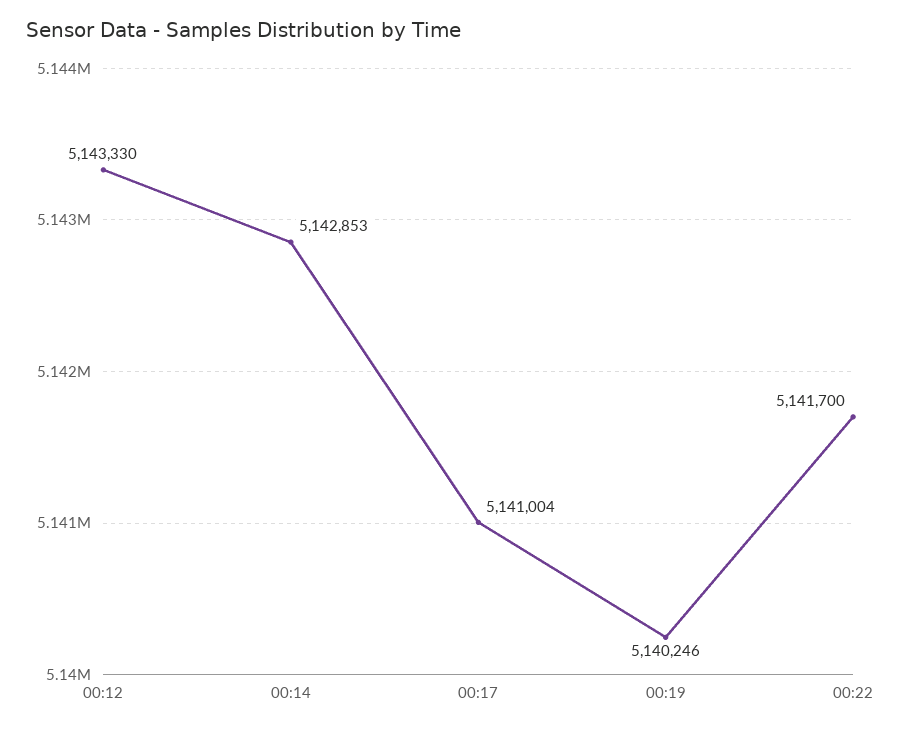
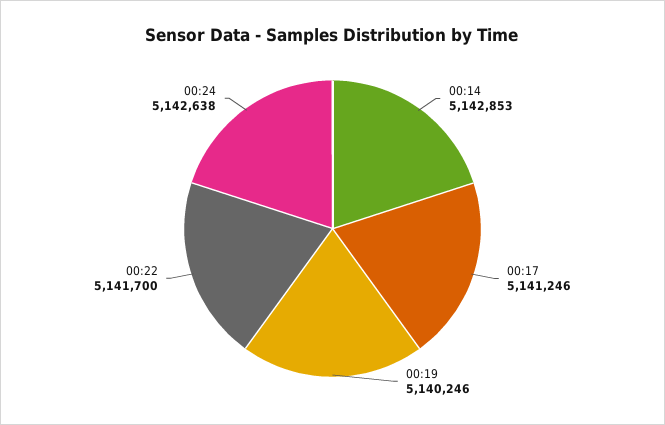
00:12: 5143330 -> none
00:17: 5141004 -> 5141246
00:24: none -> 5142638

